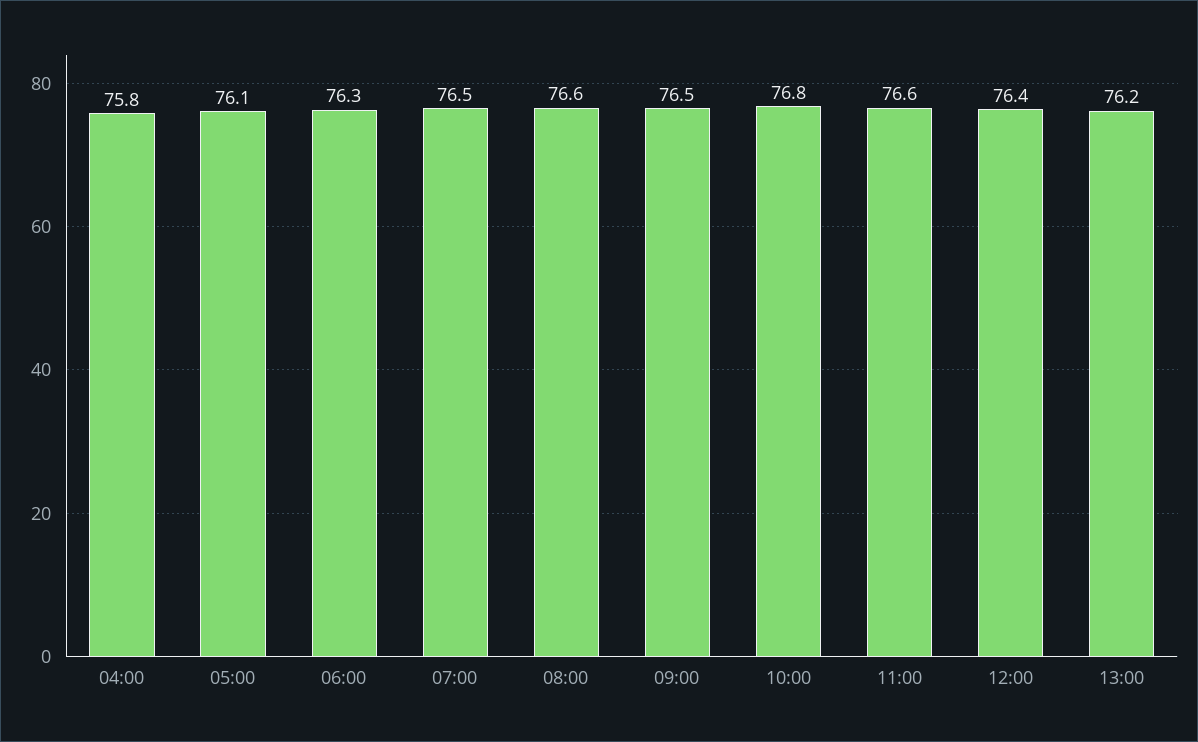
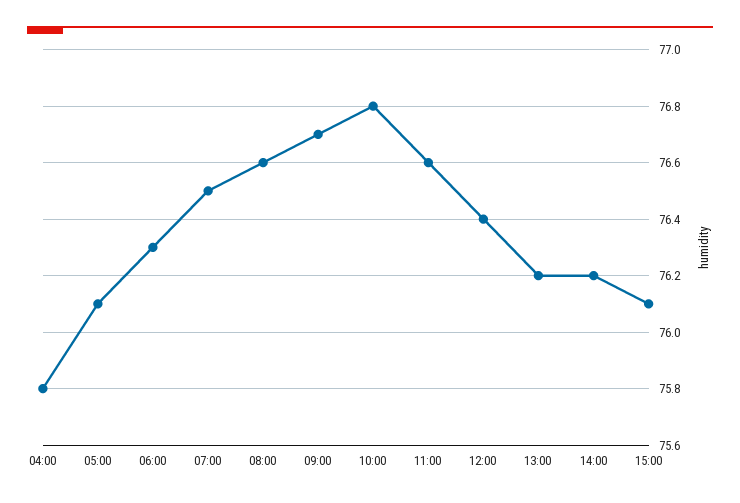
09:00: 76.5 -> 76.7
14:00: none -> 76.2
15:00: none -> 76.1

